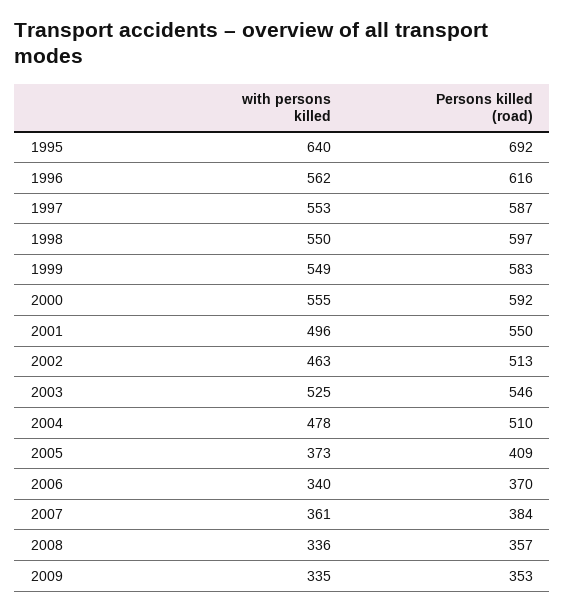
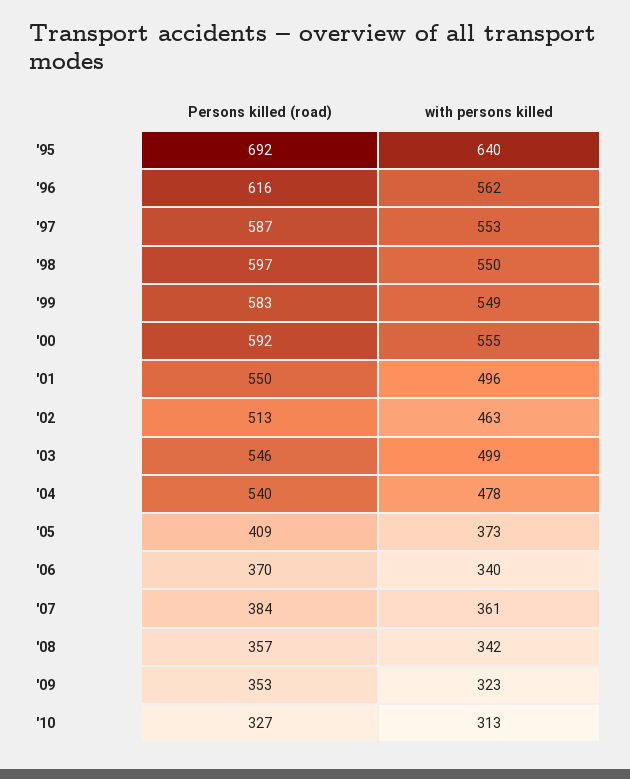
with persons killed, 2003: 525 -> 499
Persons killed (road), 2004: 510 -> 540
with persons killed, 2008: 336 -> 342
with persons killed, 2009: 335 -> 323
Persons killed (road), '10: none -> 327
with persons killed, '10: none -> 313

